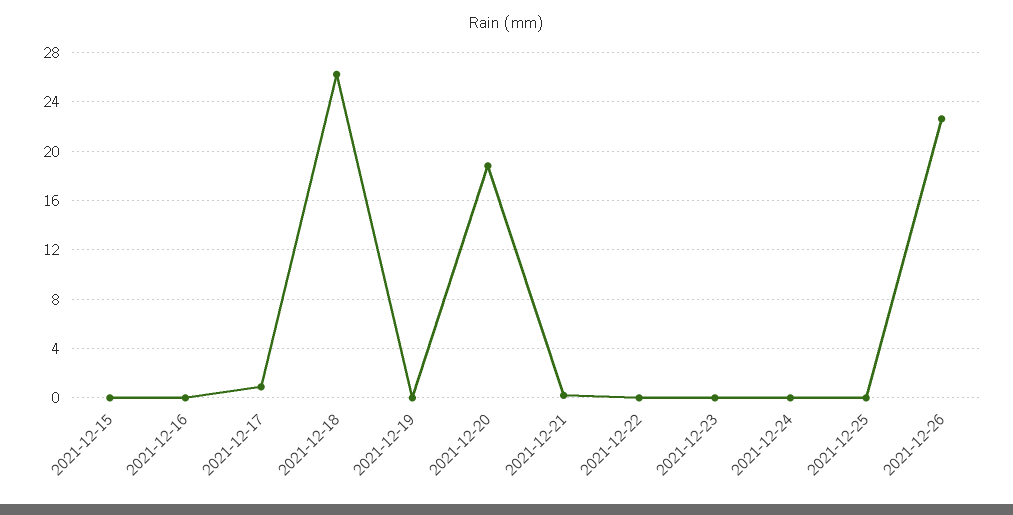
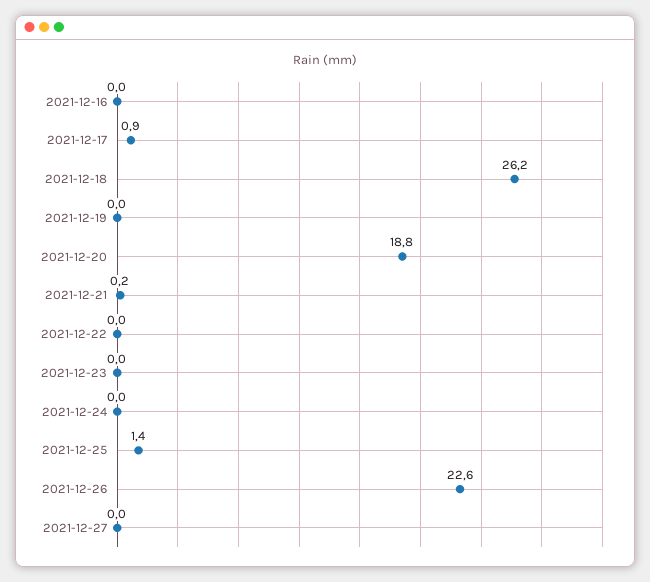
2021-12-15: 0 -> none
2021-12-25: 0 -> 1.4
2021-12-27: none -> 0

